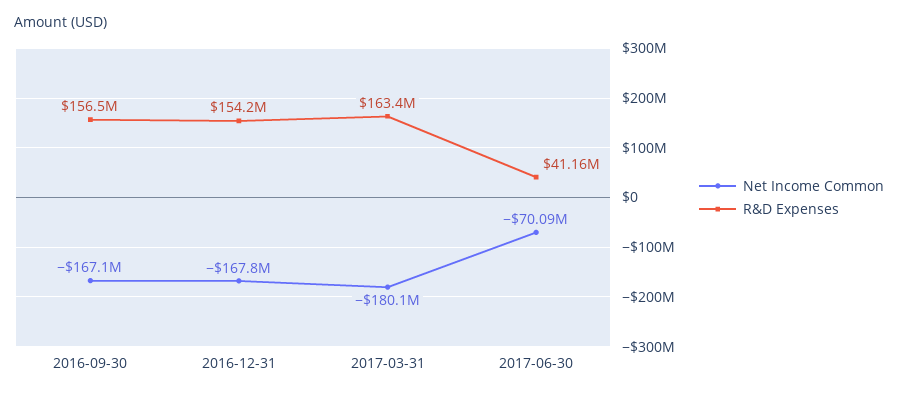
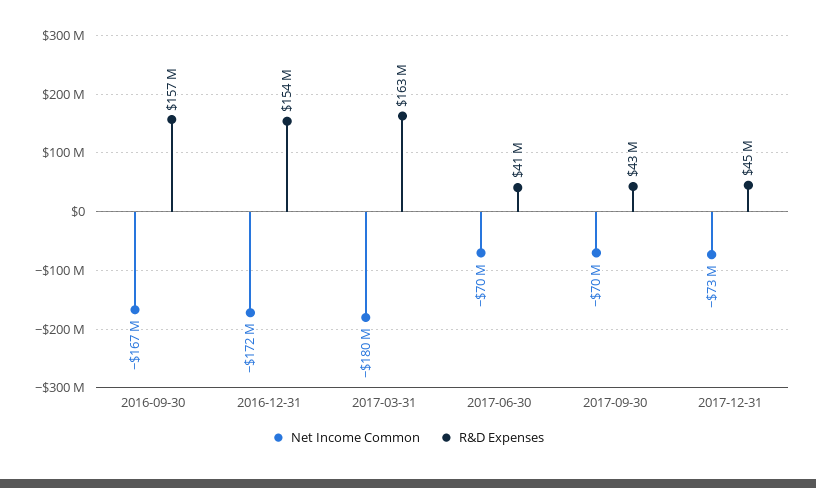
Net Income Common, 2016-12-31: -167800000 -> -172000000
Net Income Common, 2017-09-30: none -> -70000000
R&D Expenses, 2017-09-30: none -> 43000000
Net Income Common, 2017-12-31: none -> -73000000
R&D Expenses, 2017-12-31: none -> 45000000

